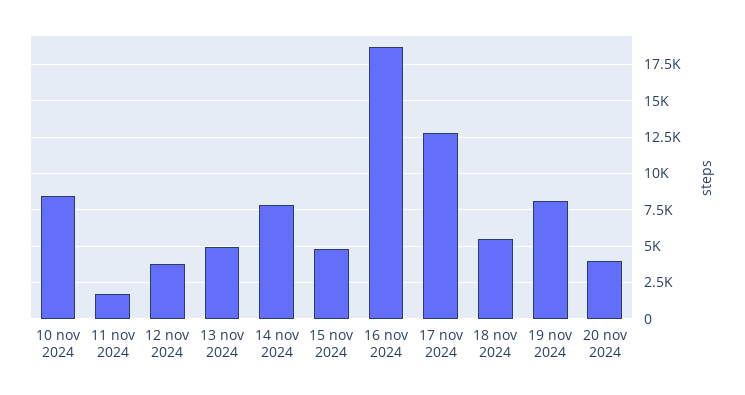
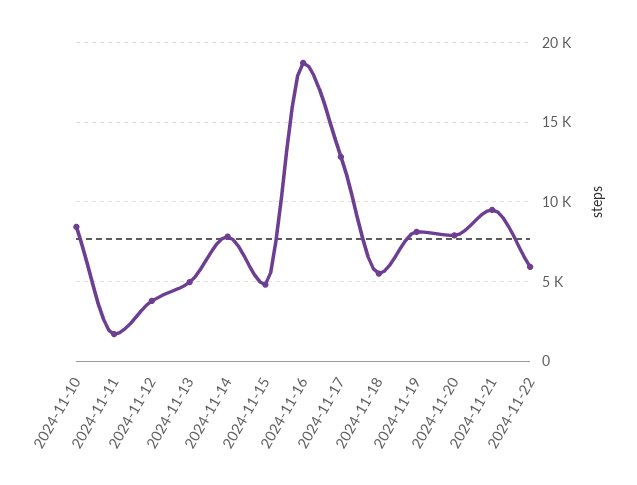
20 nov 2024: 4000 -> 8000
2024-11-21: none -> 9500
2024-11-22: none -> 6000

